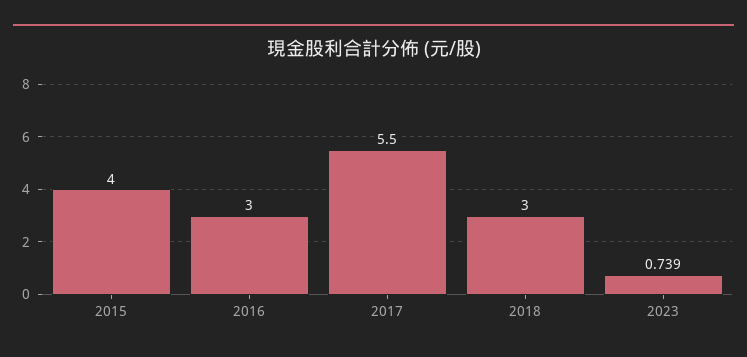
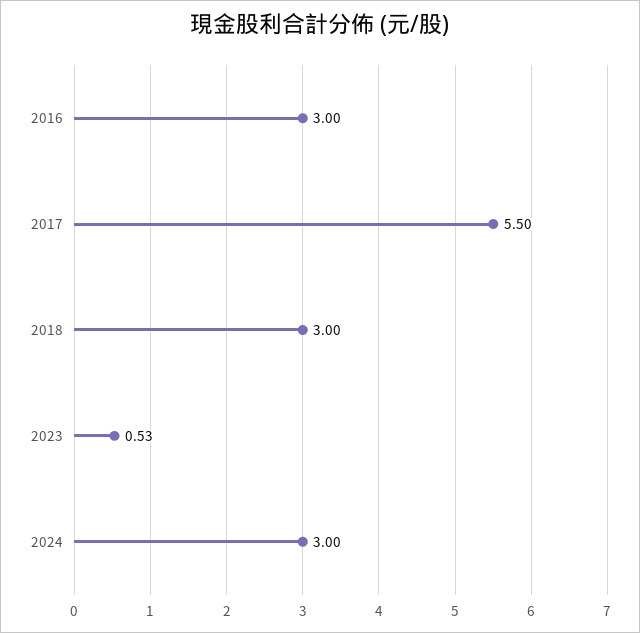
2015: 4 -> none
2023: 0.739 -> 0.53
2024: none -> 3

